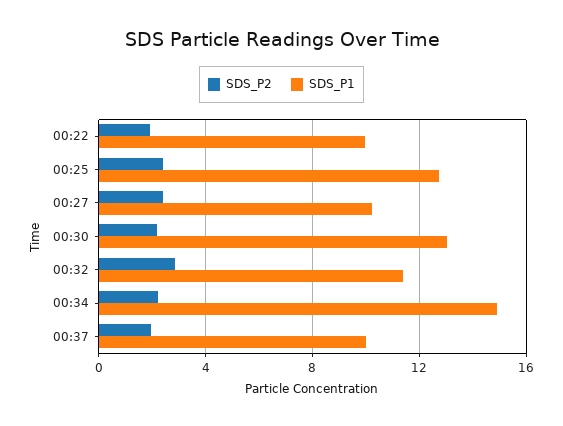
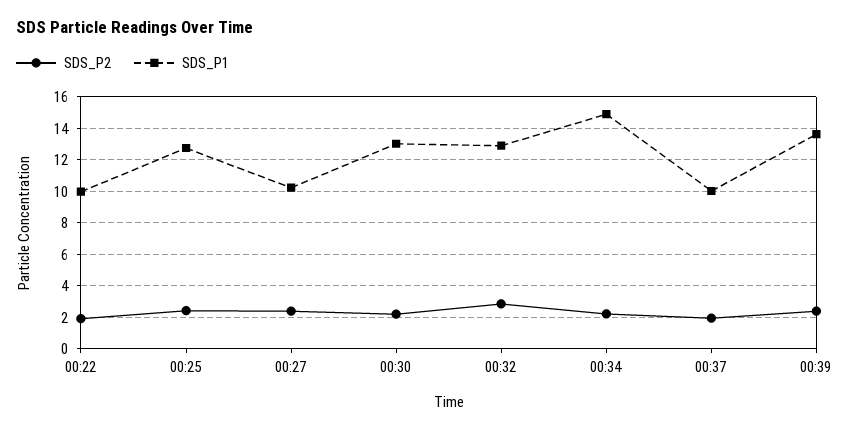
SDS_P1, 00:32: 11.5 -> 13
SDS_P2, 00:39: none -> 2.5
SDS_P1, 00:39: none -> 13.5

